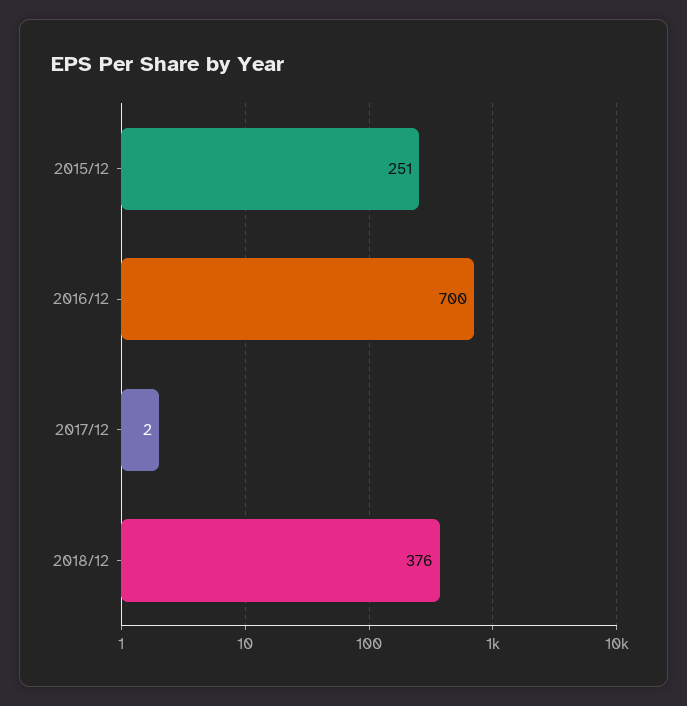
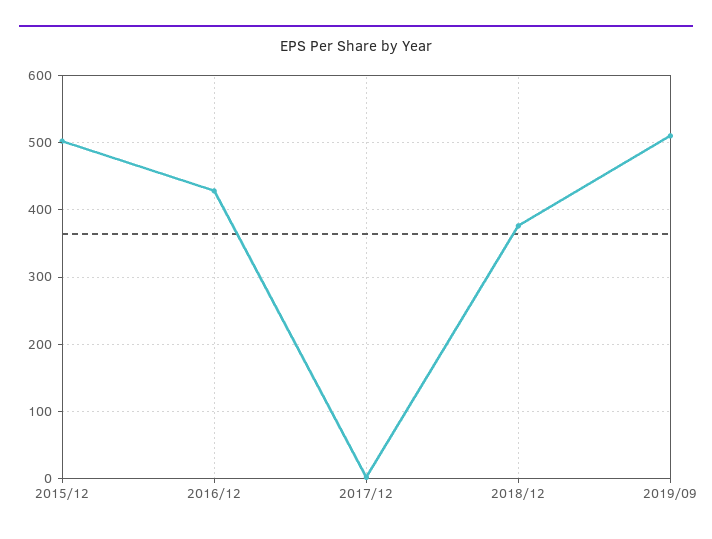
2015/12: 251 -> 500
2016/12: 700 -> 430
2019/09: none -> 510

